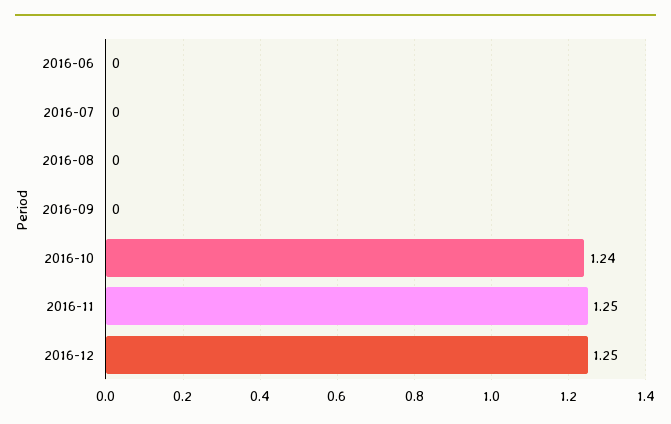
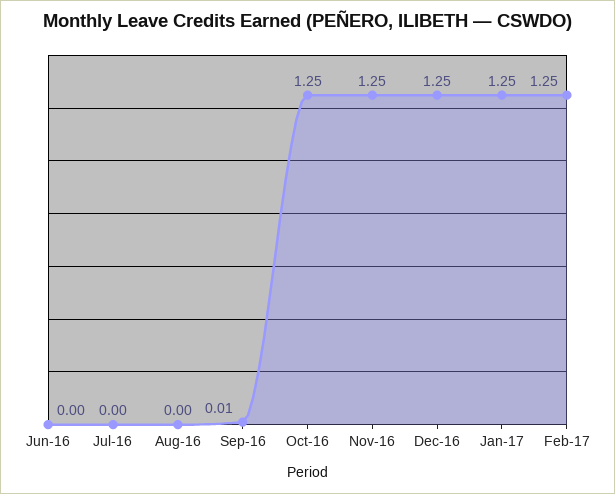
2016-09: 0 -> 0.01
2016-10: 1.24 -> 1.25
Jan-17: none -> 1.25
Feb-17: none -> 1.25

